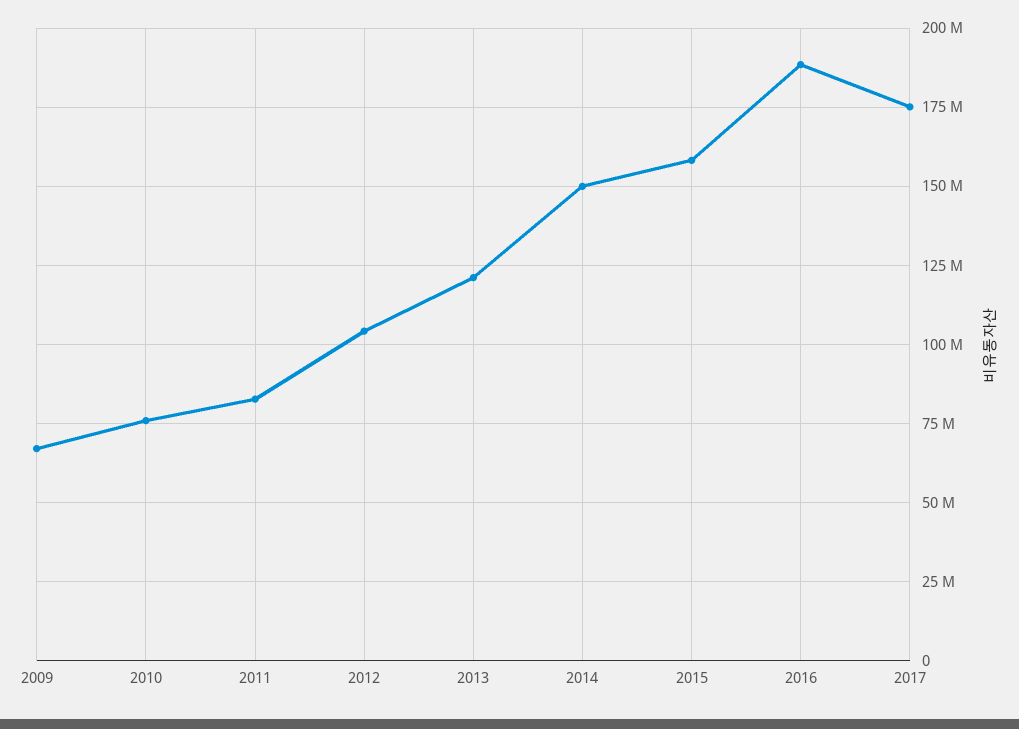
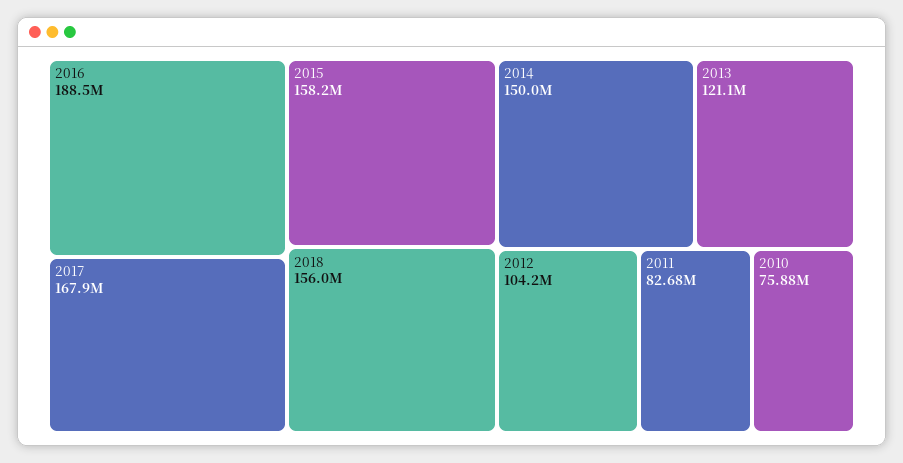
2009: 67500000 -> none
2017: 175000000 -> 167900000
2018: none -> 156000000

